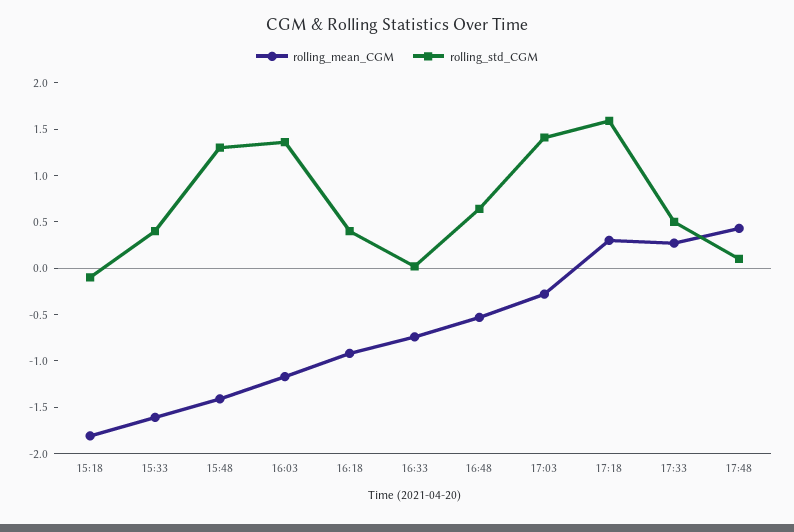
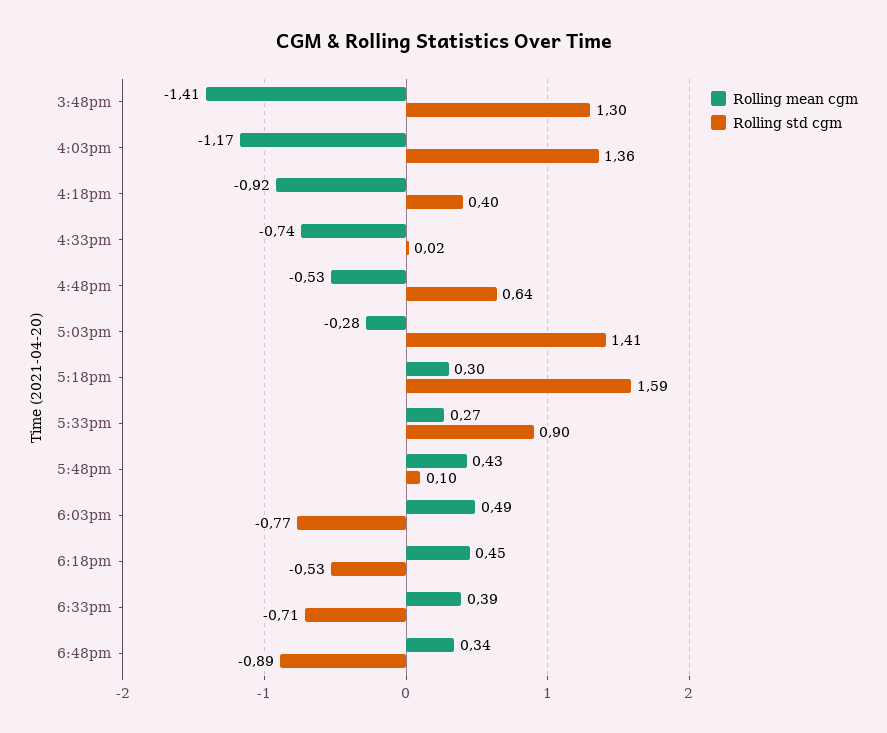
rolling_mean_CGM, 15:18: -1.8 -> none
rolling_std_CGM, 15:18: -0.1 -> none
rolling_mean_CGM, 15:33: -1.6 -> none
rolling_std_CGM, 15:33: 0.4 -> none
rolling_std_CGM, 17:33: 0.5 -> 0.9
rolling_mean_CGM, 6:03pm: none -> 0.49
rolling_std_CGM, 6:03pm: none -> -0.77
rolling_mean_CGM, 6:18pm: none -> 0.45
rolling_std_CGM, 6:18pm: none -> -0.53
rolling_mean_CGM, 6:33pm: none -> 0.39
rolling_std_CGM, 6:33pm: none -> -0.71
rolling_mean_CGM, 6:48pm: none -> 0.34
rolling_std_CGM, 6:48pm: none -> -0.89

